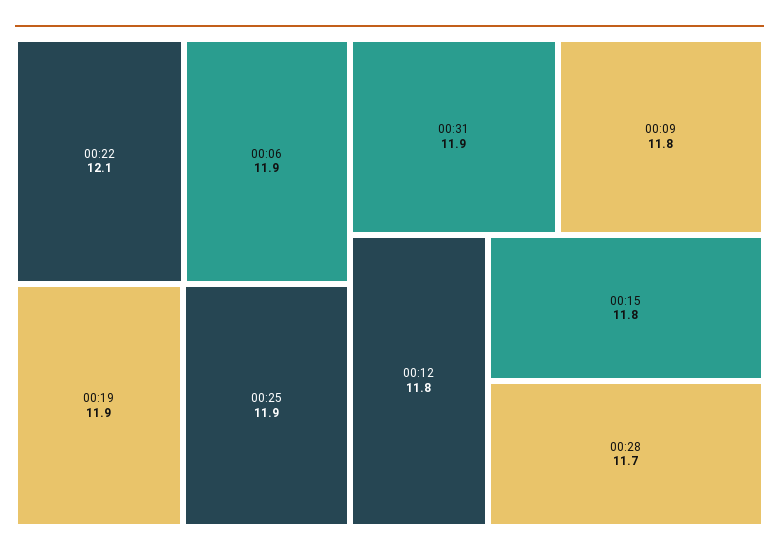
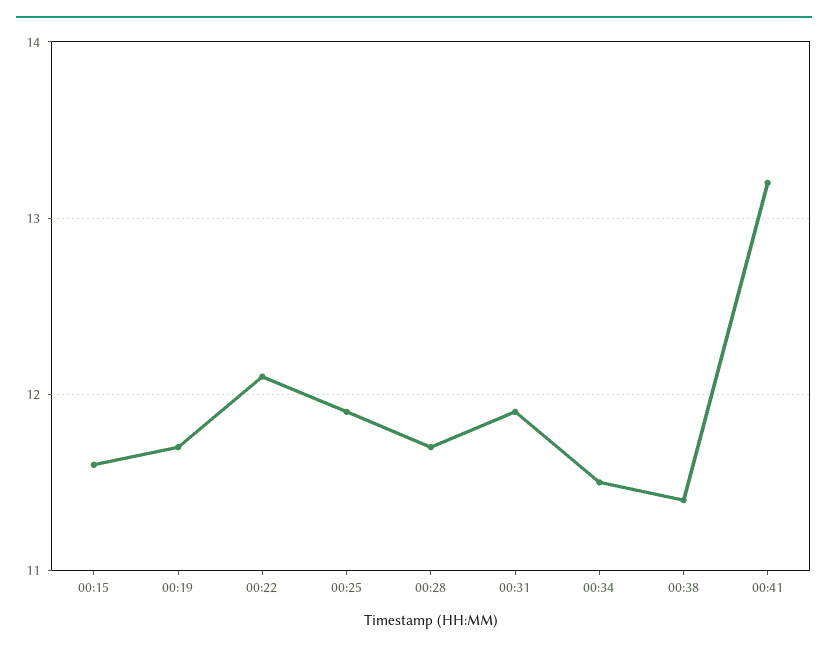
00:06: 11.9 -> none
00:19: 11.9 -> 11.7
00:09: 11.8 -> none
00:12: 11.8 -> none
00:15: 11.8 -> 11.6
00:34: none -> 11.5
00:38: none -> 11.4
00:41: none -> 13.2

